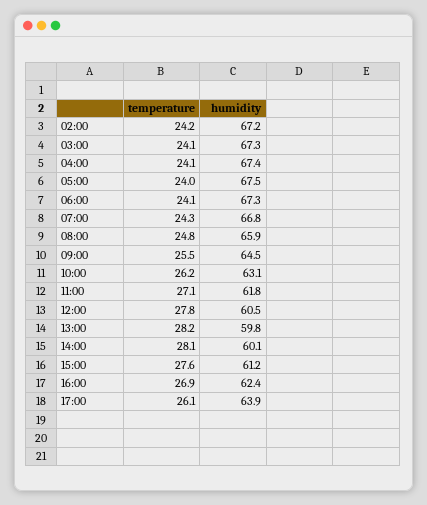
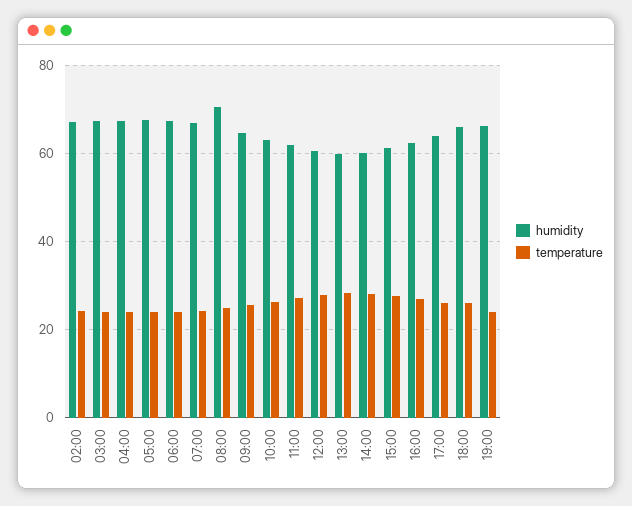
humidity, 08:00: 65.9 -> 70
humidity, 18:00: none -> 66
temperature, 18:00: none -> 26
humidity, 19:00: none -> 66
temperature, 19:00: none -> 24

